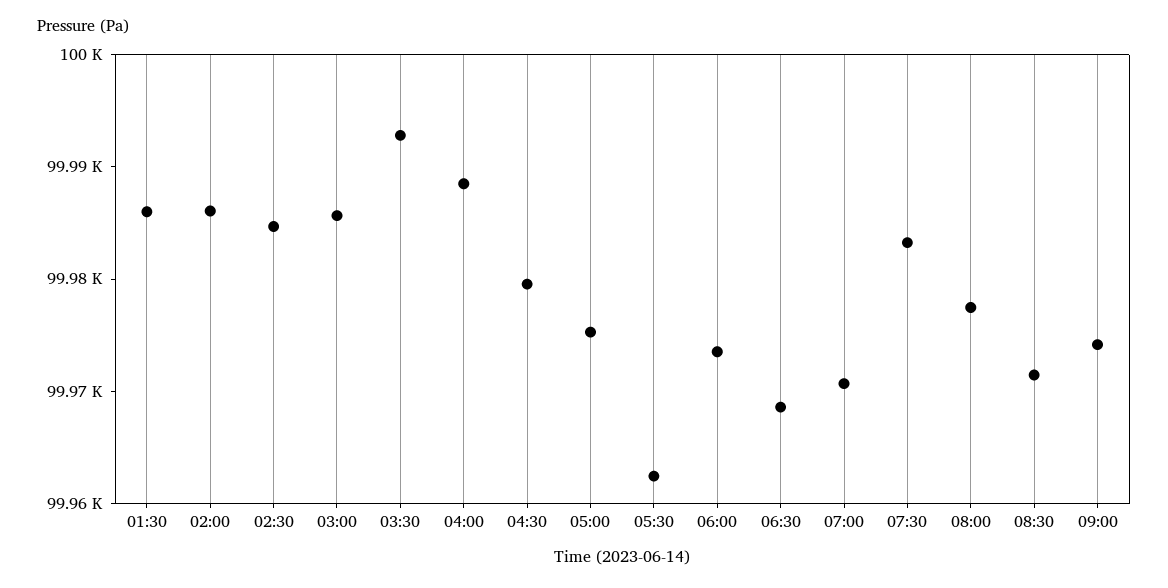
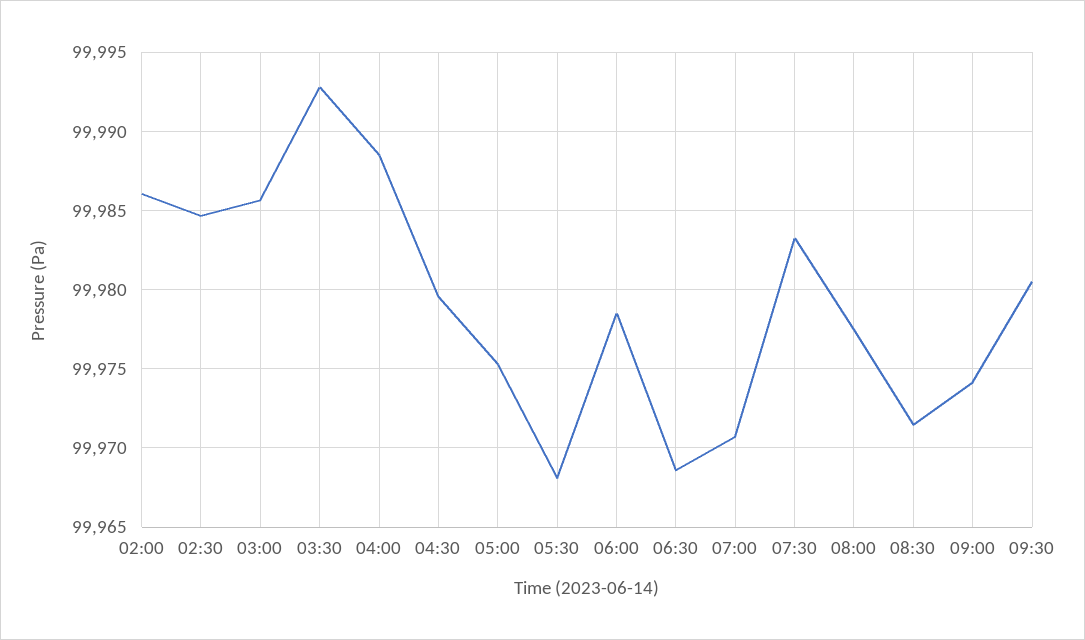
01:30: 99986 -> none
05:30: 99962 -> 99968
06:00: 99974 -> 99978.5
09:30: none -> 99980.5

